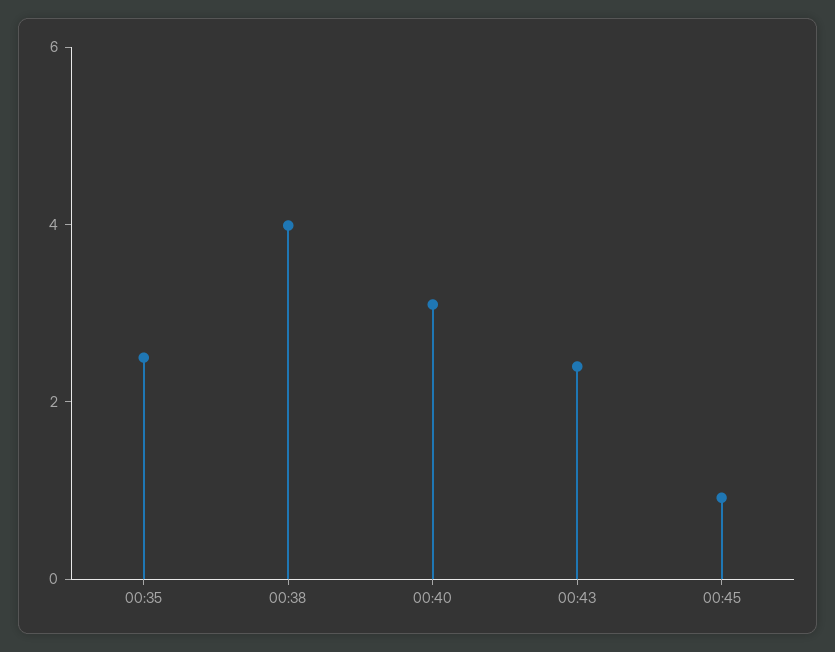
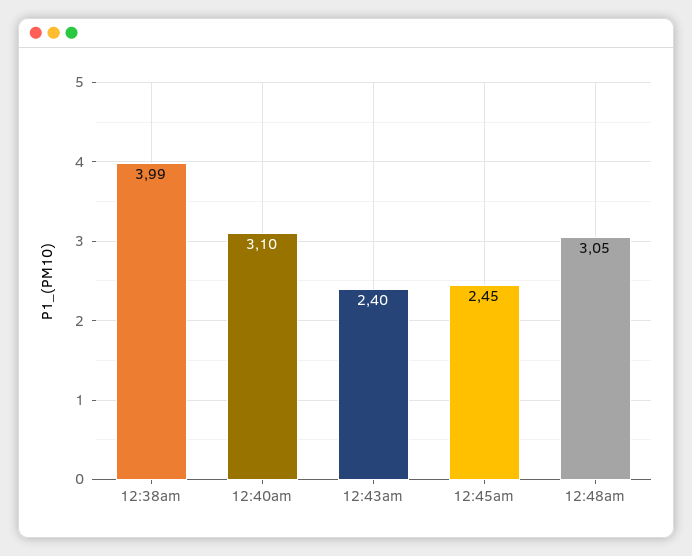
00:35: 2.5 -> none
00:45: 1 -> 2.45
12:48am: none -> 3.05

